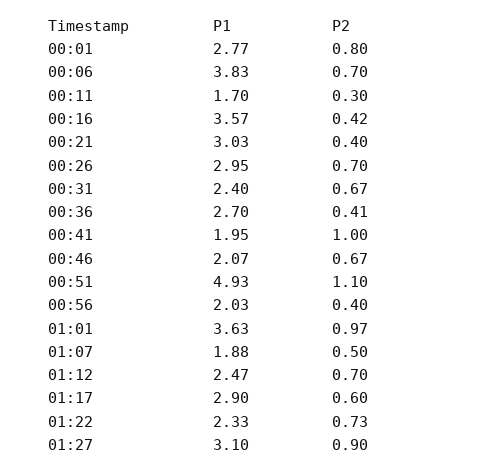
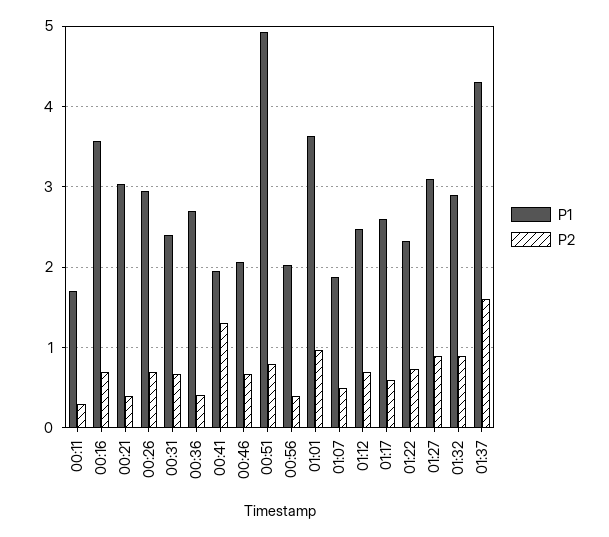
P1, 00:01: 2.77 -> none
P2, 00:01: 0.8 -> none
P1, 00:06: 3.83 -> none
P2, 00:06: 0.7 -> none
P2, 00:16: 0.42 -> 0.7
P2, 00:41: 1 -> 1.3
P2, 00:51: 1.1 -> 0.8
P1, 01:17: 2.9 -> 2.6
P1, 01:32: none -> 2.9
P2, 01:32: none -> 0.9
P1, 01:37: none -> 4.3
P2, 01:37: none -> 1.6

